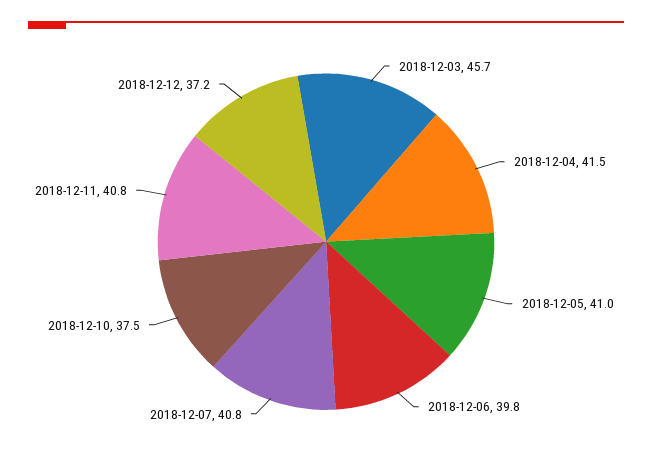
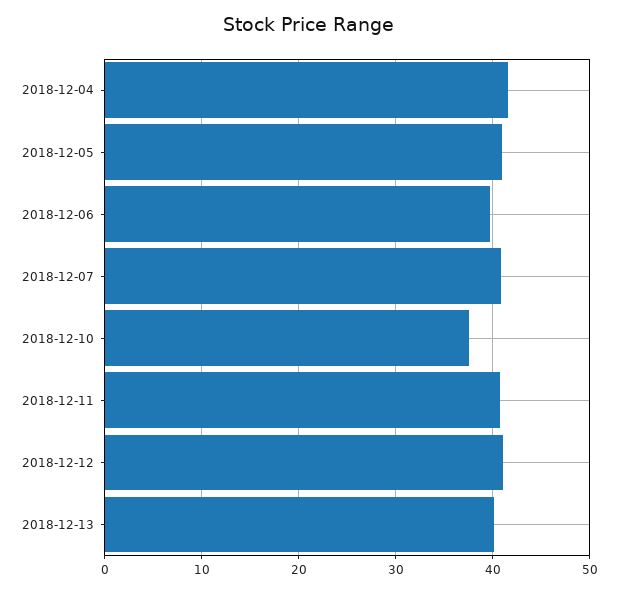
2018-12-03: 45.7 -> none
2018-12-12: 37.2 -> 41
2018-12-13: none -> 40

